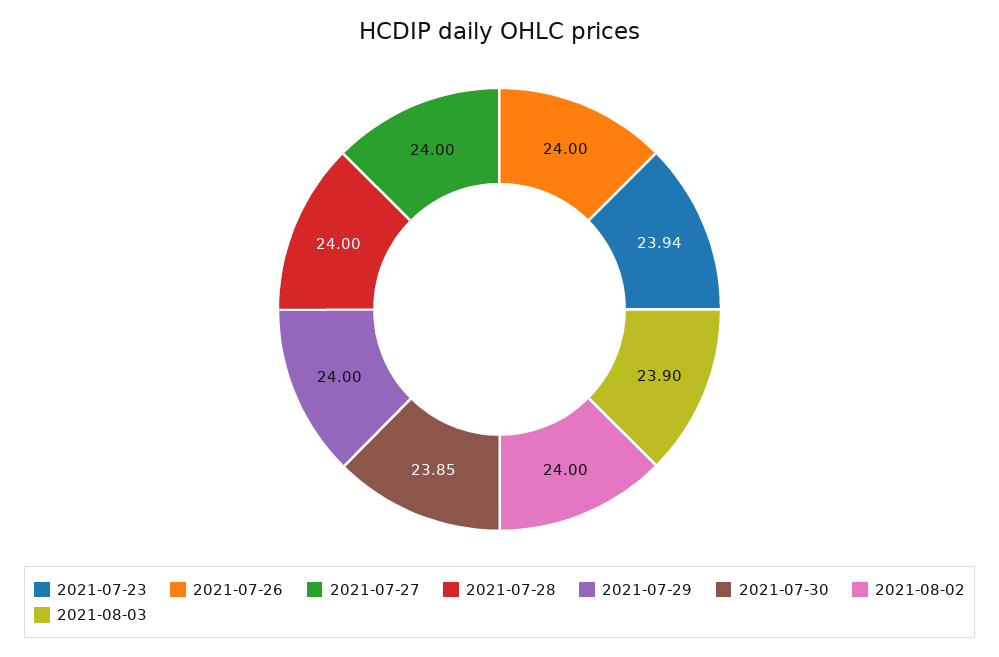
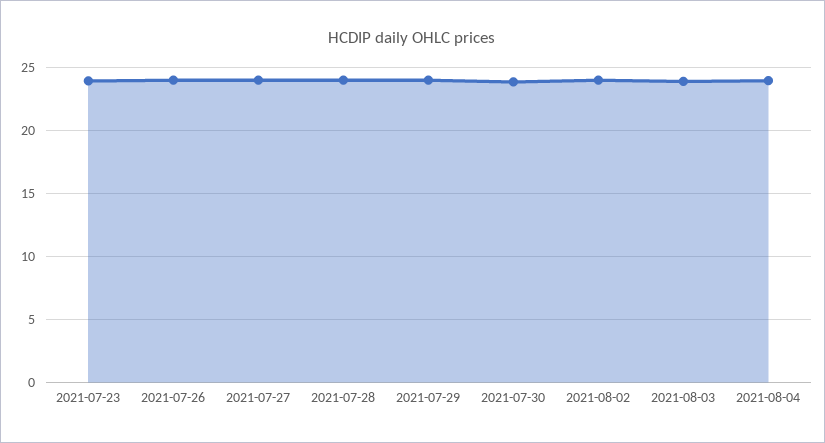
2021-08-04: none -> 24

